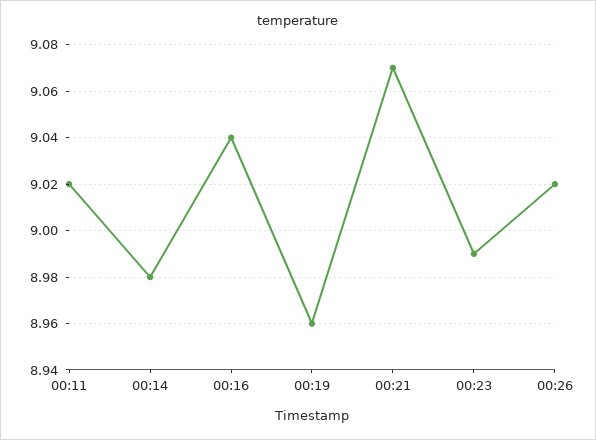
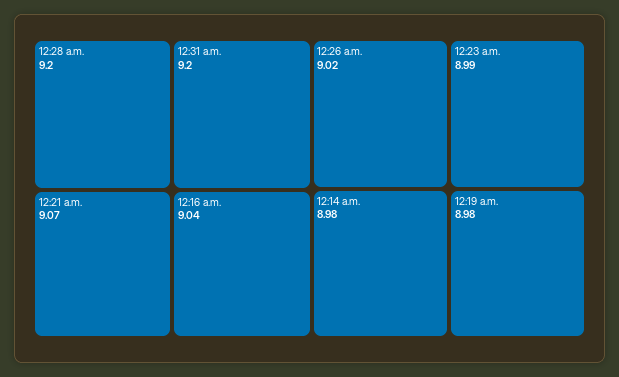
00:11: 9.02 -> none
00:19: 8.96 -> 8.98
12:28 a.m.: none -> 9.2
12:31 a.m.: none -> 9.2

